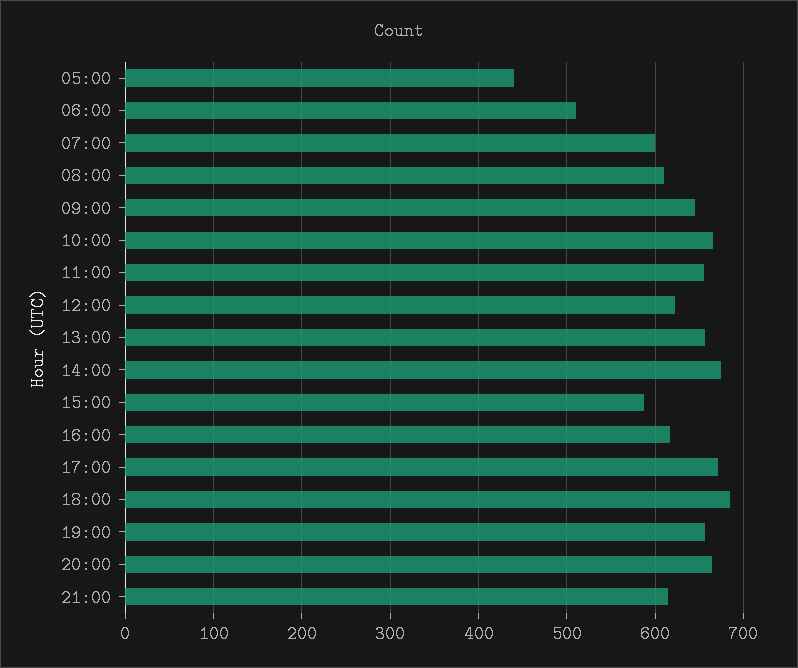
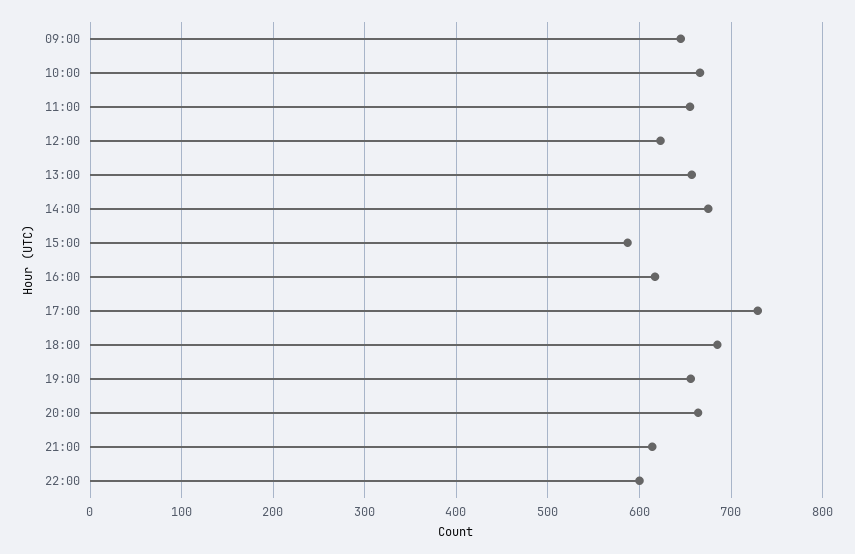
05:00: 440 -> none
06:00: 510 -> none
07:00: 600 -> none
08:00: 610 -> none
17:00: 670 -> 730
22:00: none -> 600

